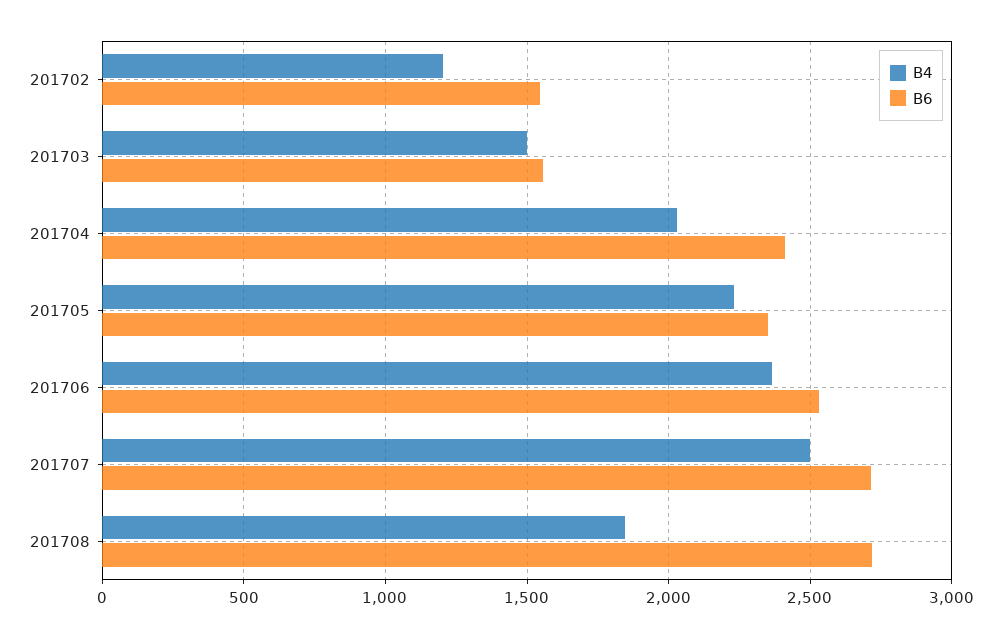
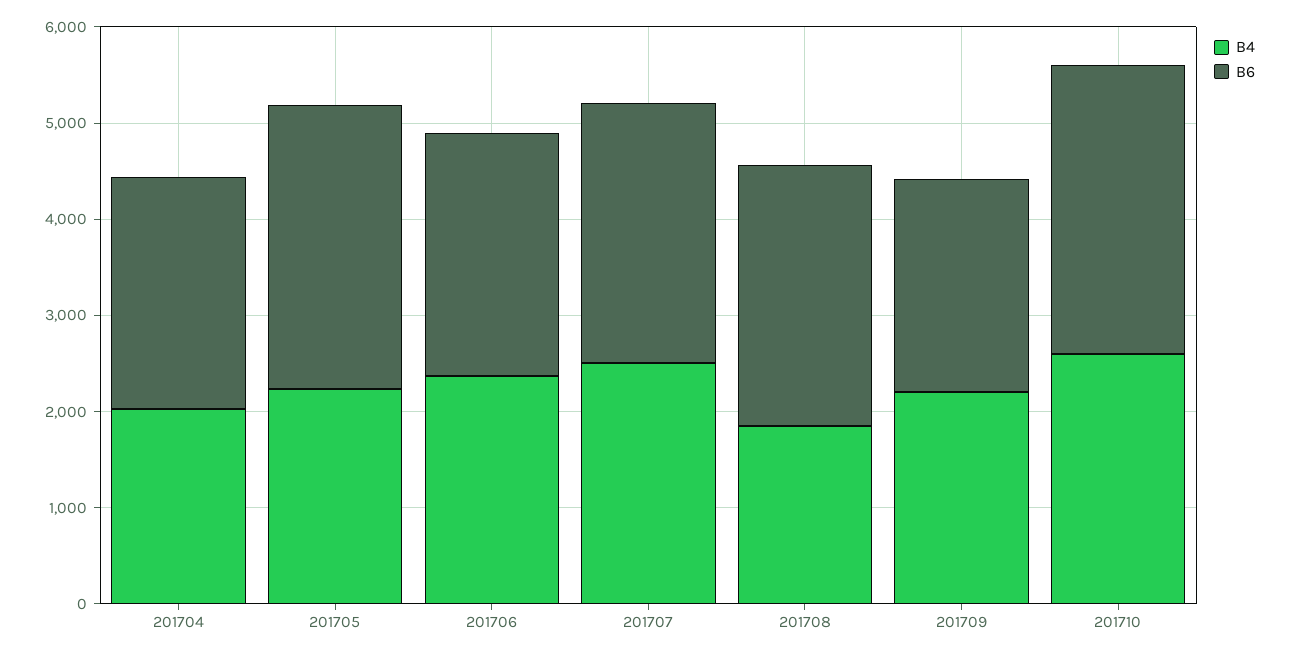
B4, 201702: 1200 -> none
B6, 201702: 1550 -> none
B4, 201703: 1500 -> none
B6, 201703: 1550 -> none
B6, 201705: 2350 -> 3000
B4, 201709: none -> 2200
B6, 201709: none -> 2200
B4, 201710: none -> 2600
B6, 201710: none -> 3000

